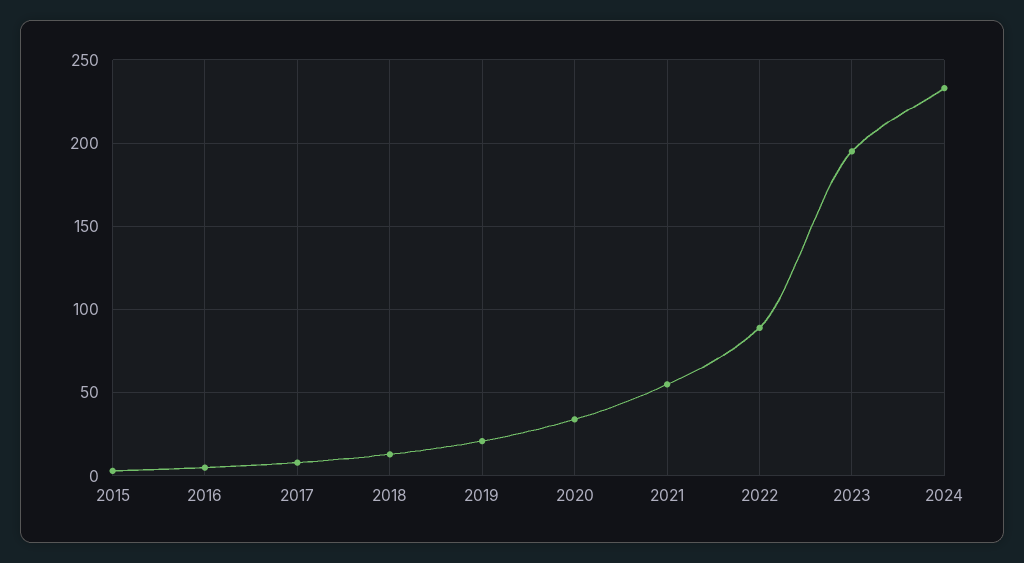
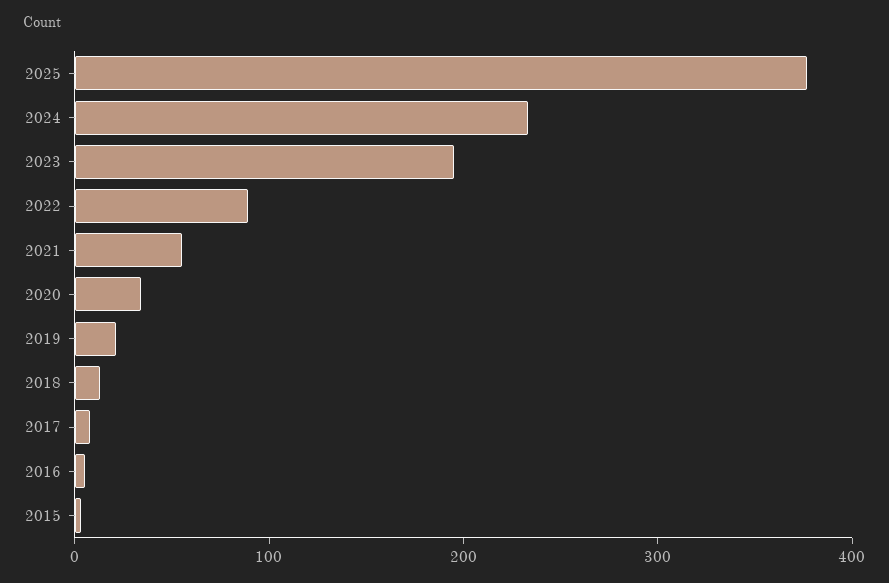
2025: none -> 380

